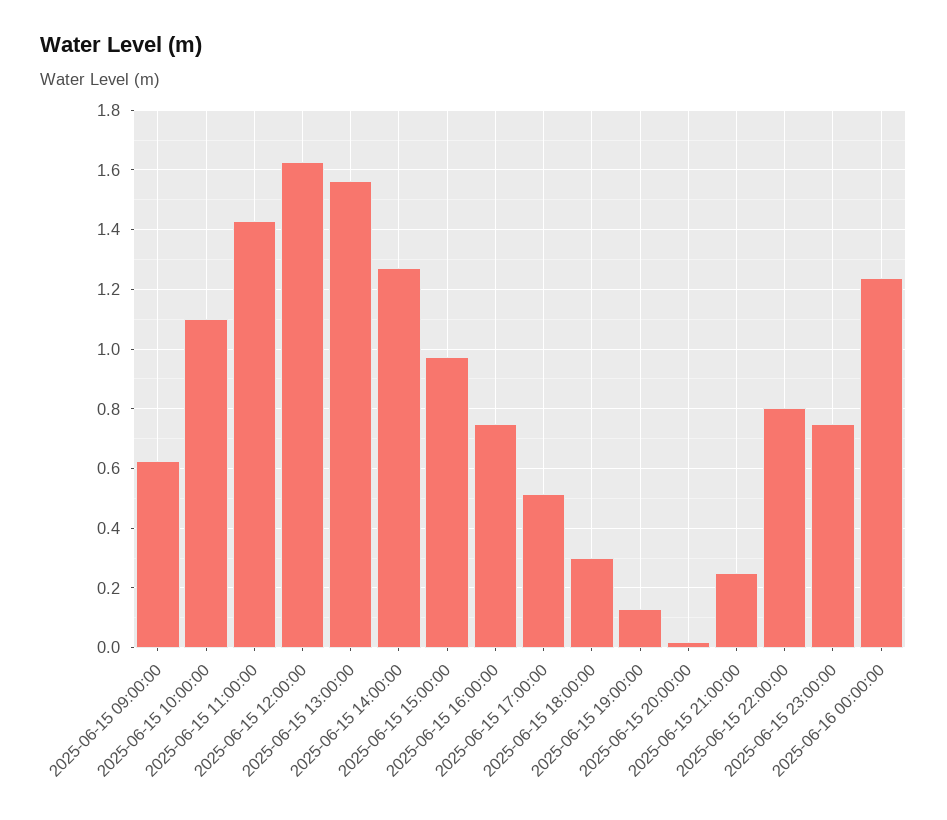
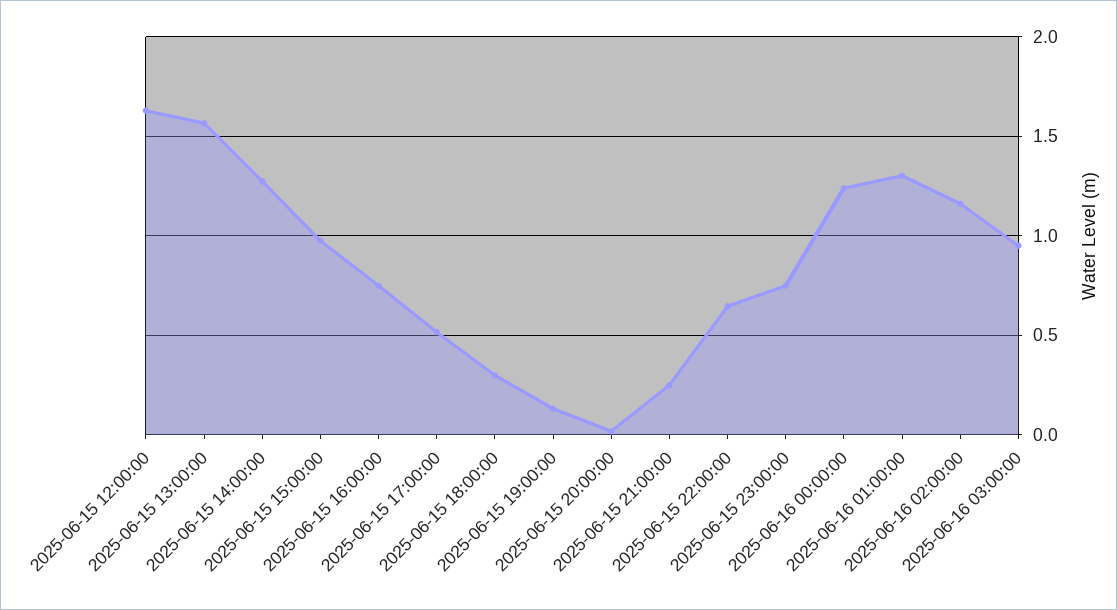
2025-06-15 09:00:00: 0.625 -> none
2025-06-15 10:00:00: 1.1 -> none
2025-06-15 11:00:00: 1.425 -> none
2025-06-15 22:00:00: 0.8 -> 0.65
2025-06-16 01:00:00: none -> 1.3
2025-06-16 02:00:00: none -> 1.15
2025-06-16 03:00:00: none -> 0.95

